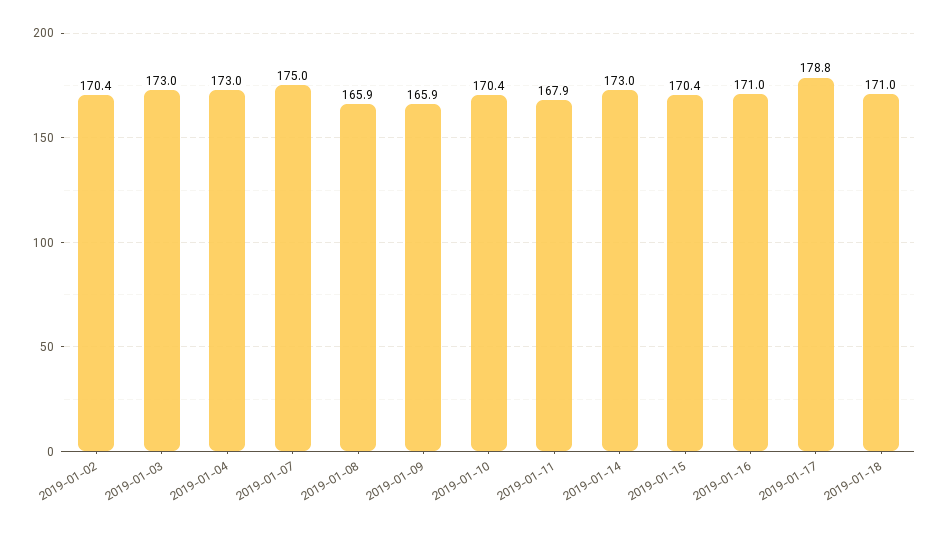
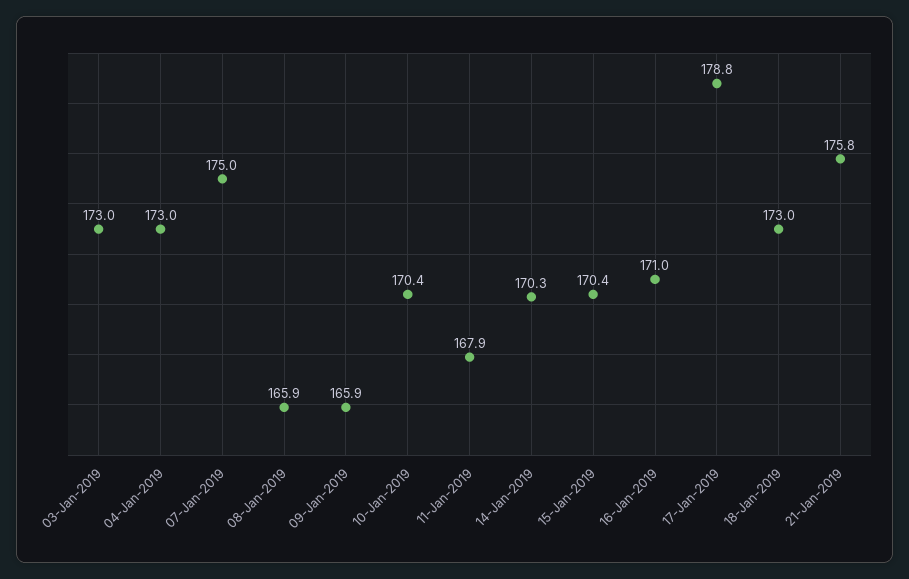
2019-01-02: 170.4 -> none
2019-01-14: 173 -> 170.3
2019-01-18: 171 -> 173
21-Jan-2019: none -> 175.8

